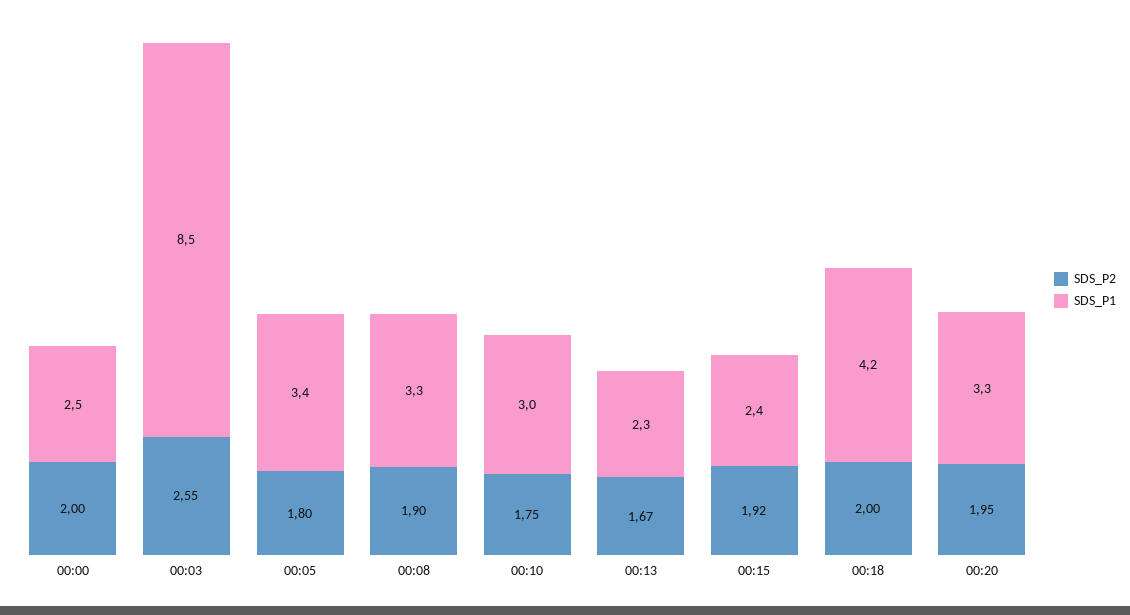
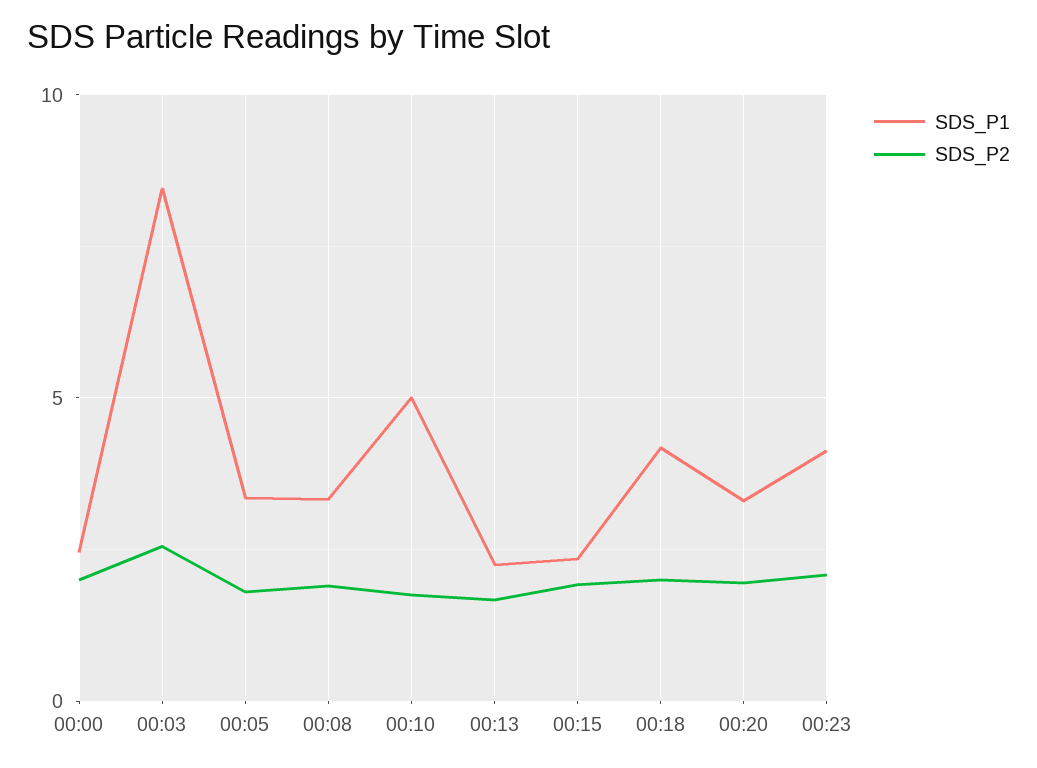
SDS_P1, 00:10: 3 -> 5
SDS_P1, 00:23: none -> 4
SDS_P2, 00:23: none -> 2

